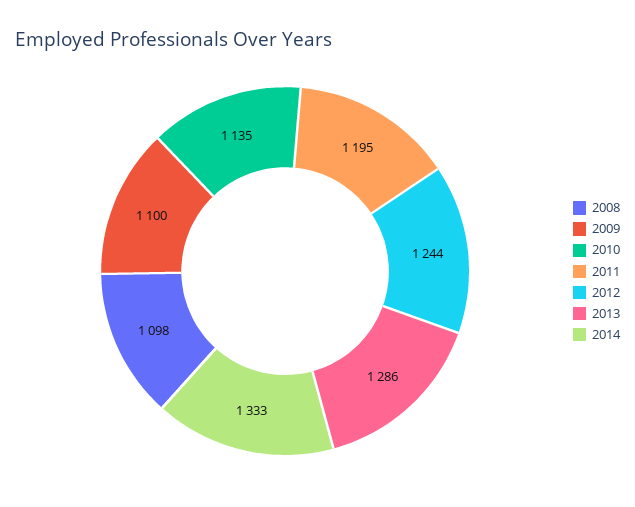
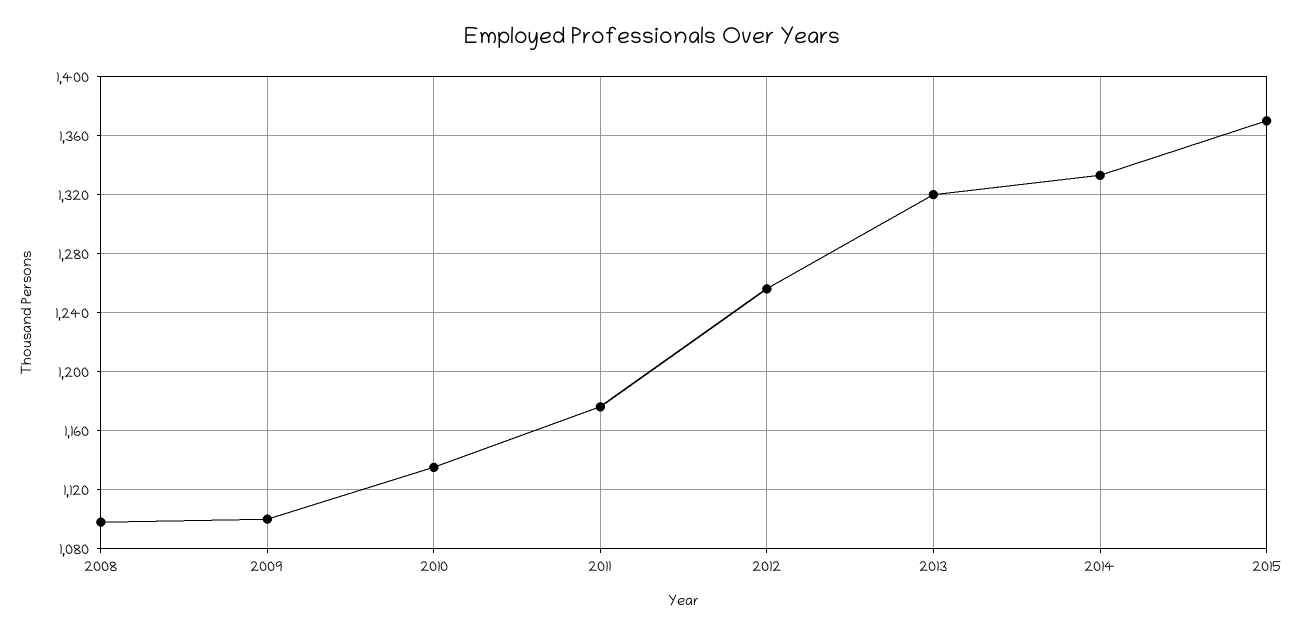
2011: 1195 -> 1175
2012: 1244 -> 1255
2013: 1286 -> 1320
2015: none -> 1370

